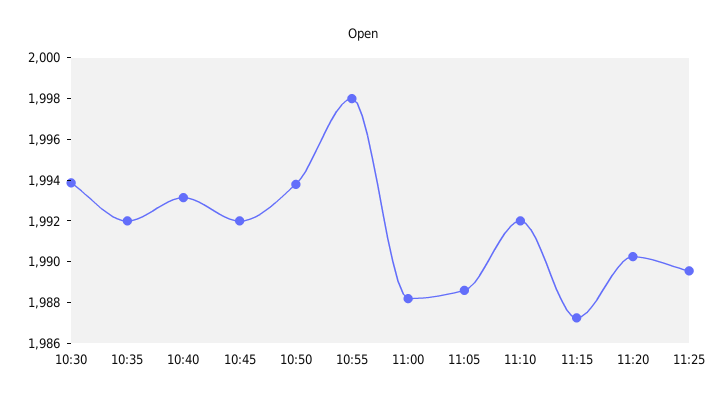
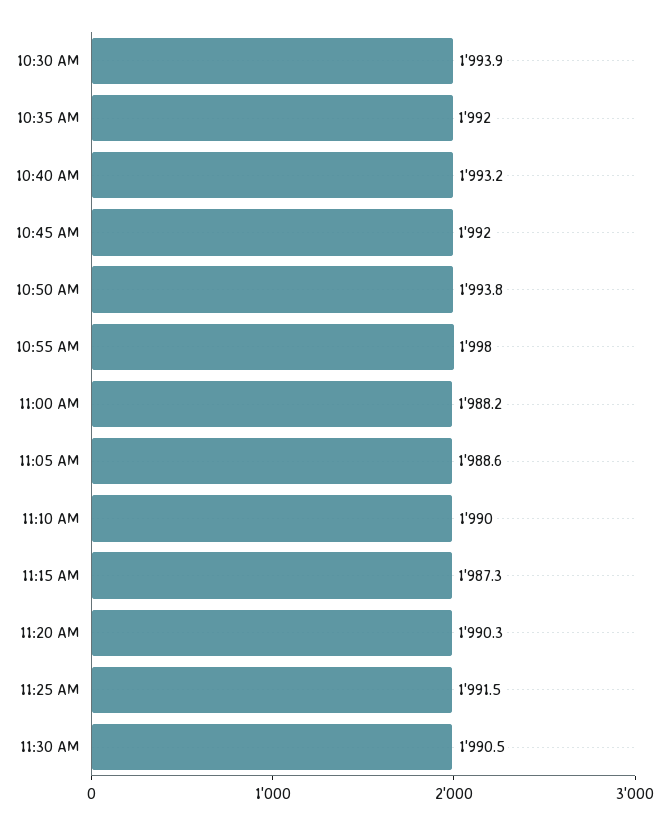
11:10: 1992 -> 1990
11:25: 1989.5 -> 1991.5
11:30 AM: none -> 1990.5

